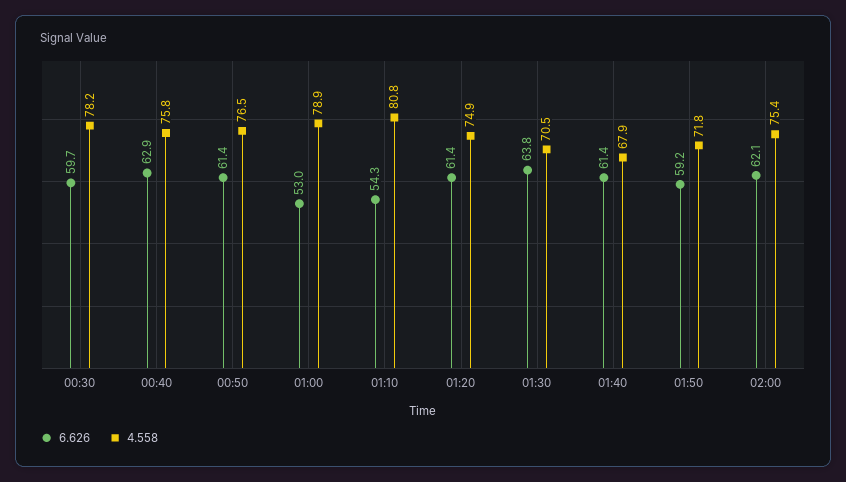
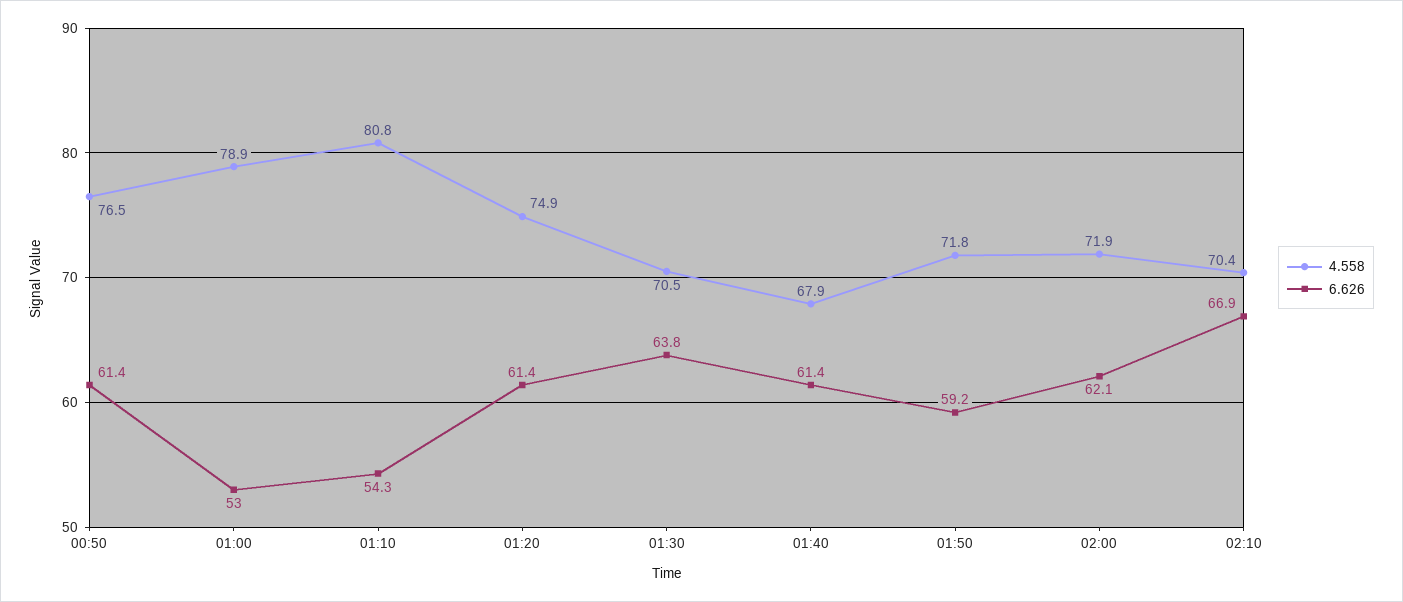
6.626, 00:30: 59.7 -> none
4.558, 00:30: 78.2 -> none
6.626, 00:40: 62.9 -> none
4.558, 00:40: 75.8 -> none
4.558, 02:00: 75.4 -> 71.9
4.558, 02:10: none -> 70.4
6.626, 02:10: none -> 66.9

